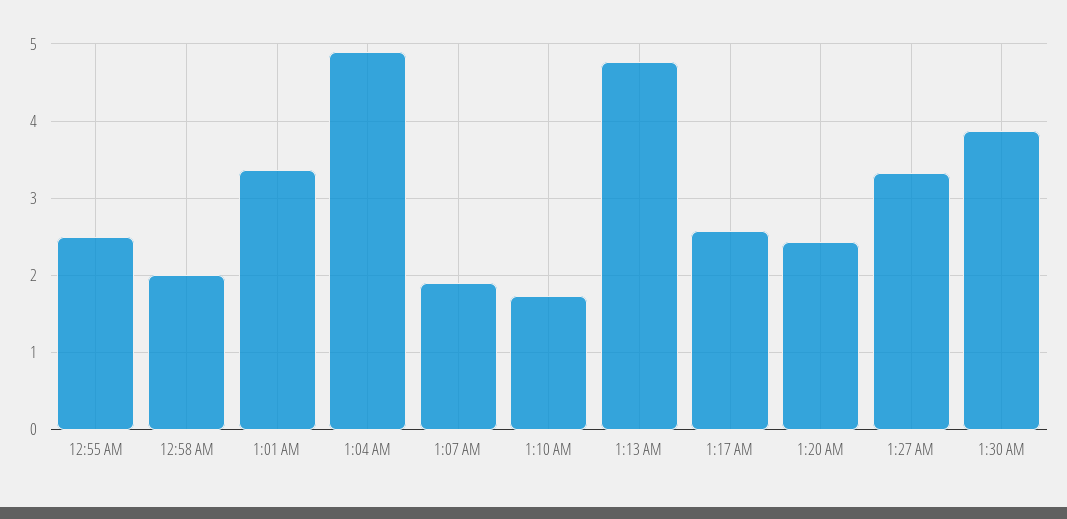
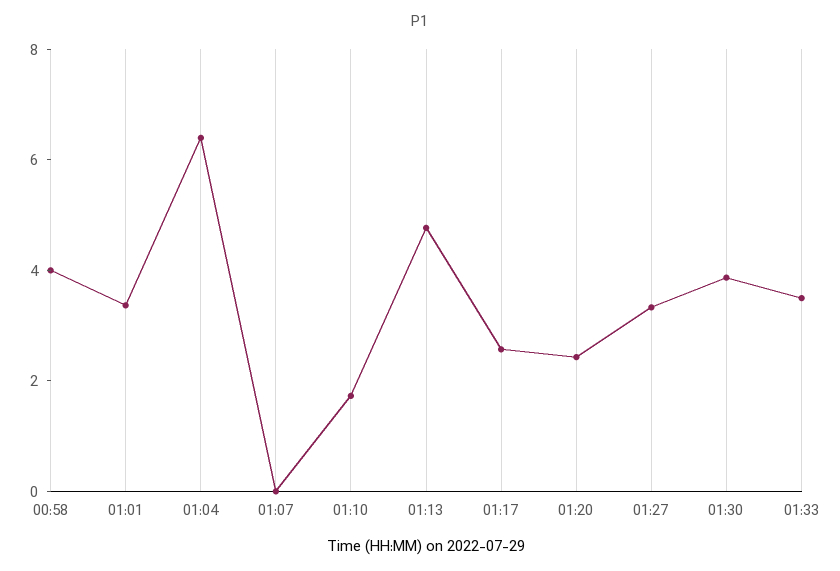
12:55 AM: 2.5 -> none
12:58 AM: 2 -> 4
1:04 AM: 4.9 -> 6.5
1:07 AM: 1.9 -> 0
01:33: none -> 3.5

